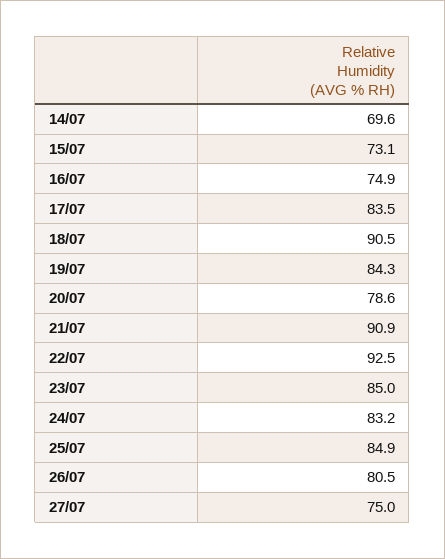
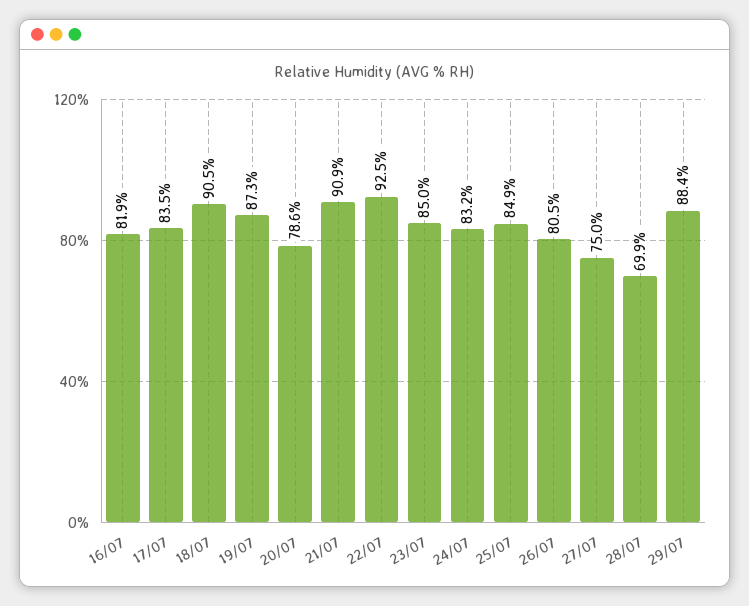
14/07: 69.6 -> none
15/07: 73.1 -> none
16/07: 74.9 -> 81.9
19/07: 84.3 -> 87.3
28/07: none -> 69.9
29/07: none -> 88.4

